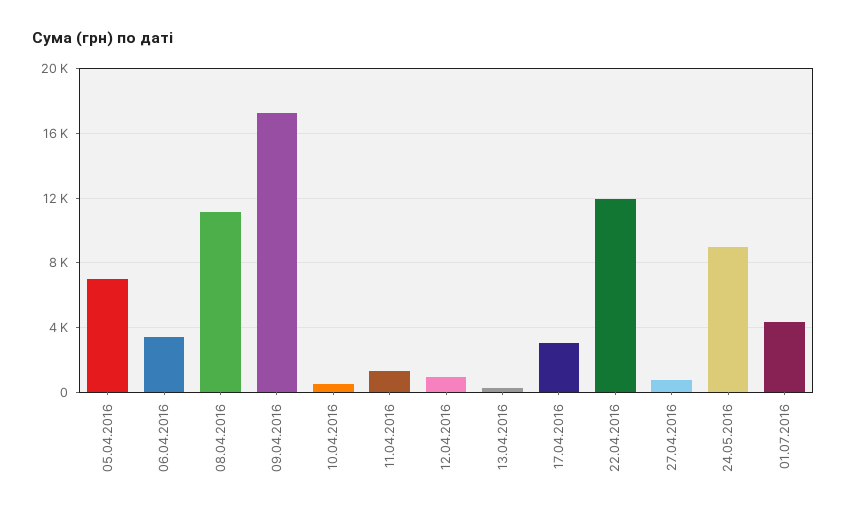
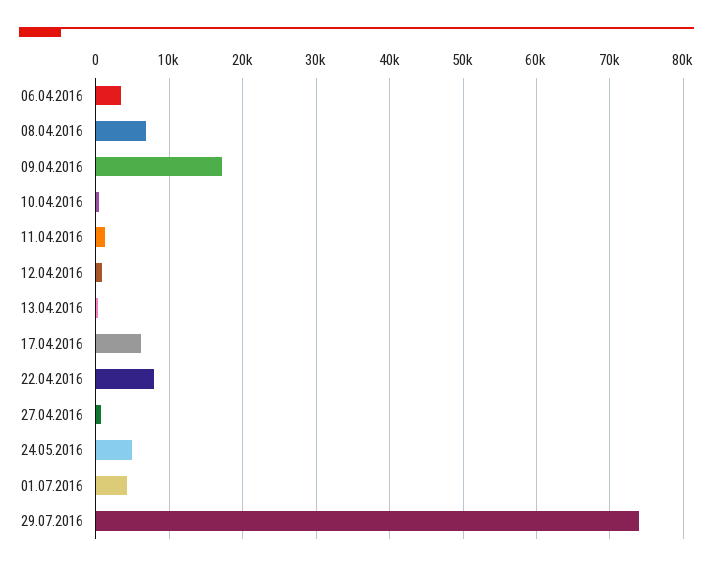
05.04.2016: 7000 -> none
08.04.2016: 11000 -> 7000
17.04.2016: 3000 -> 6000
22.04.2016: 12000 -> 8000
24.05.2016: 9000 -> 5000
29.07.2016: none -> 74000

